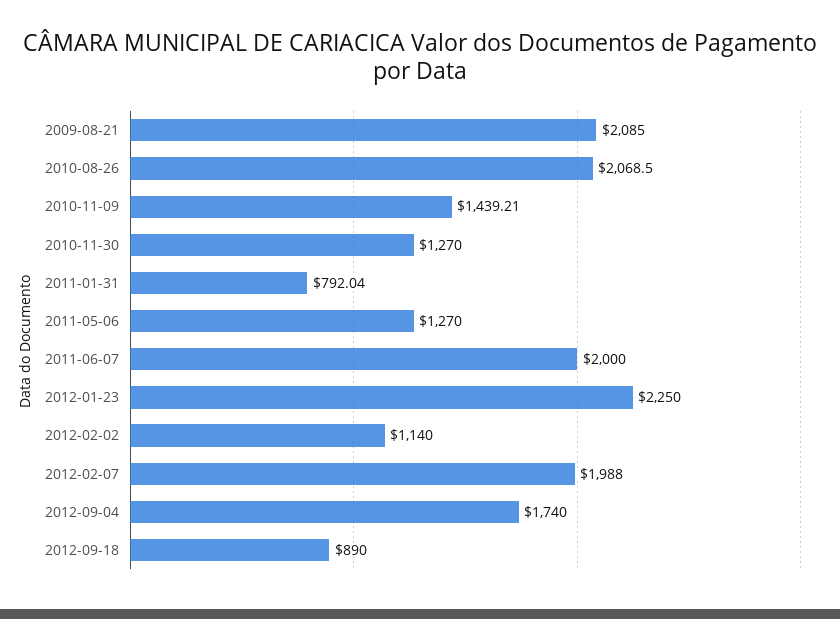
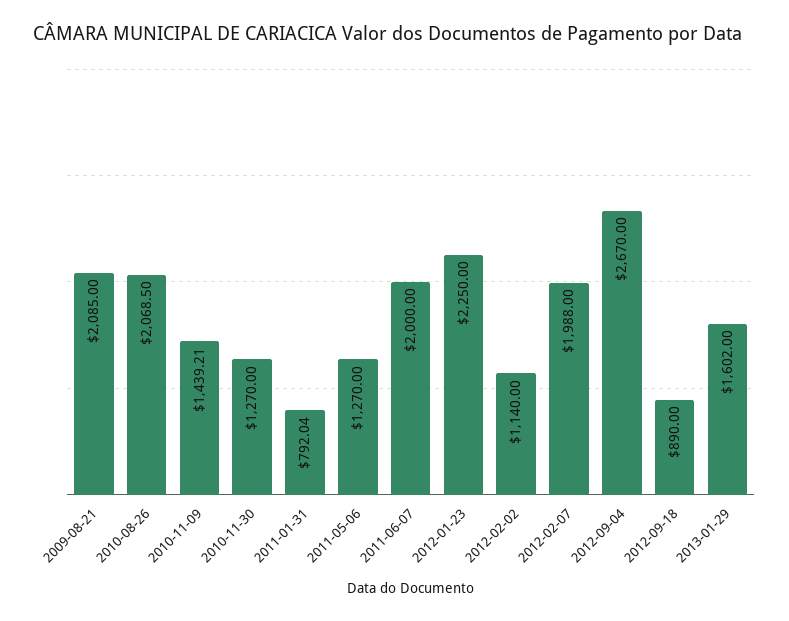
2012-09-04: 1740 -> 2670
2013-01-29: none -> 1602

